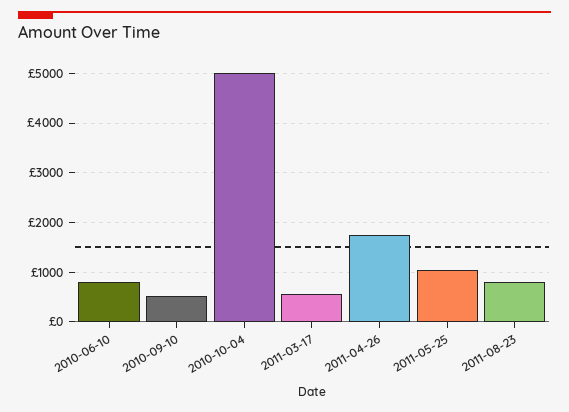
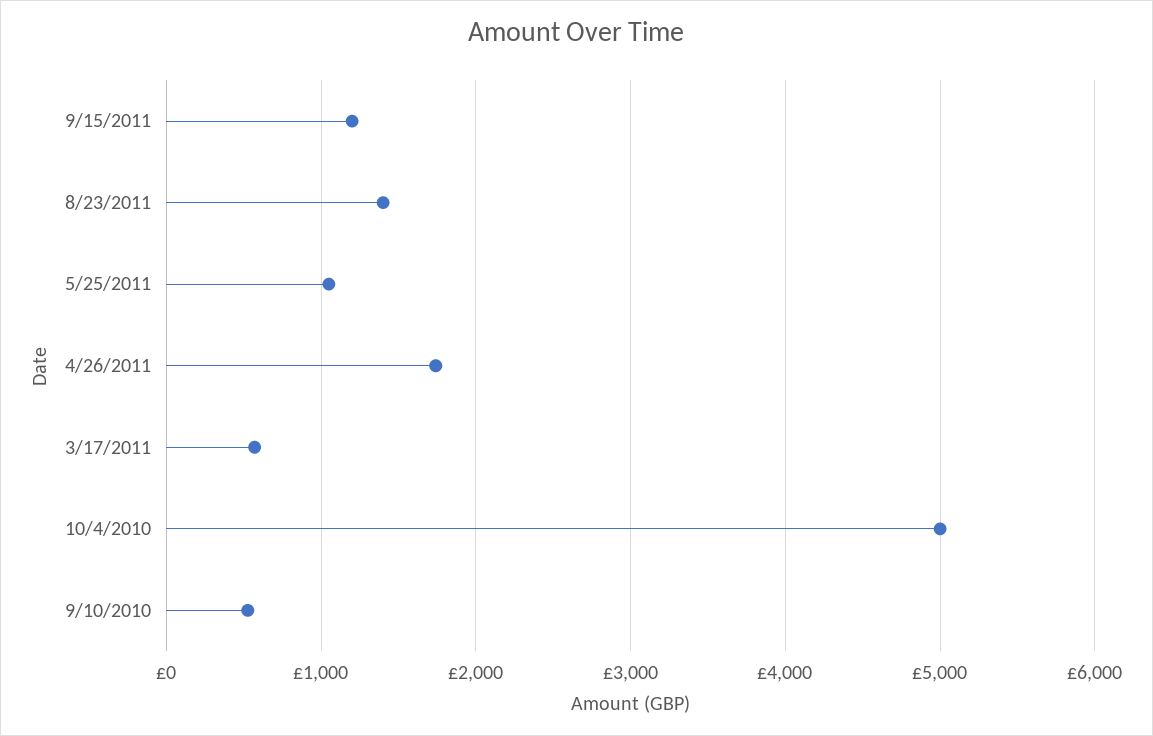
2010-06-10: 800 -> none
2011-08-23: 800 -> 1400
9/15/2011: none -> 1200

